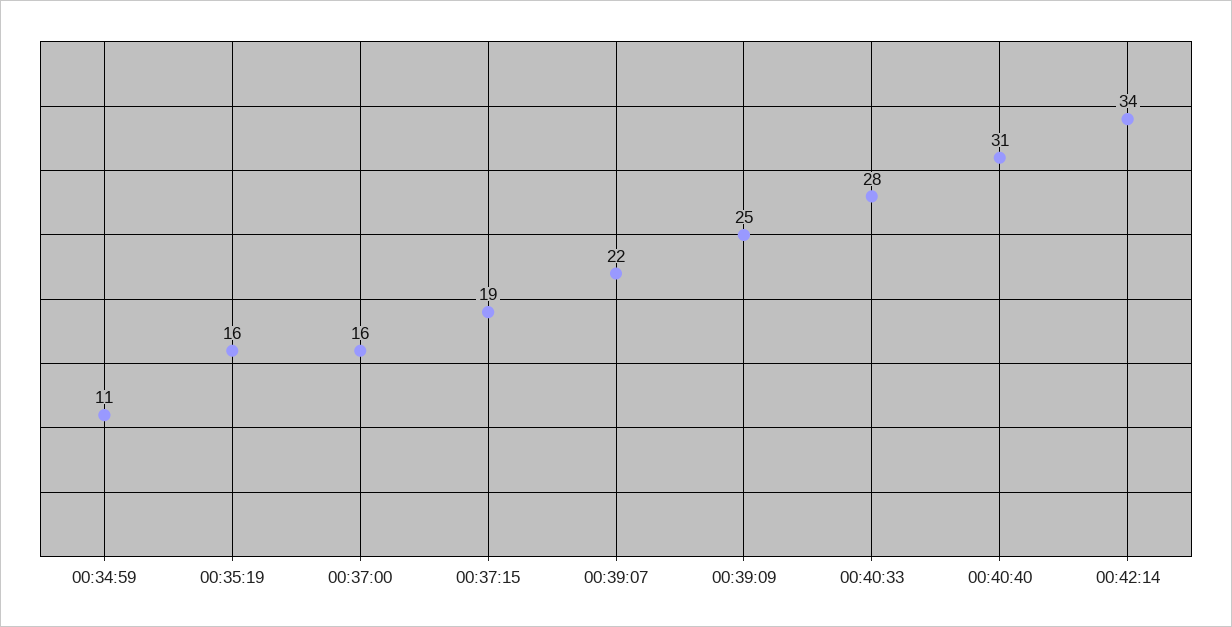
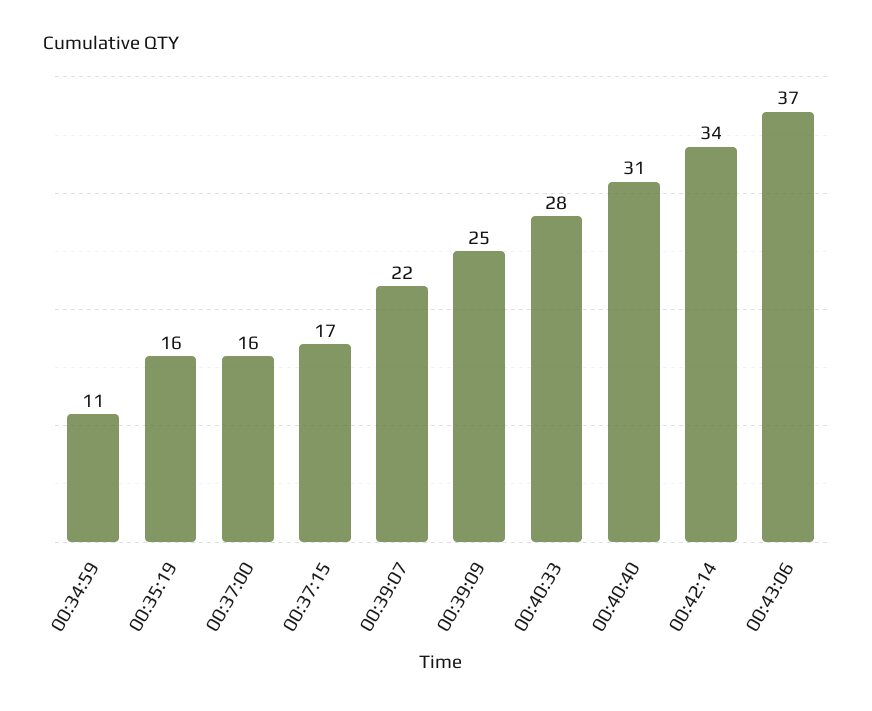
00:37:15: 19 -> 17
00:43:06: none -> 37

